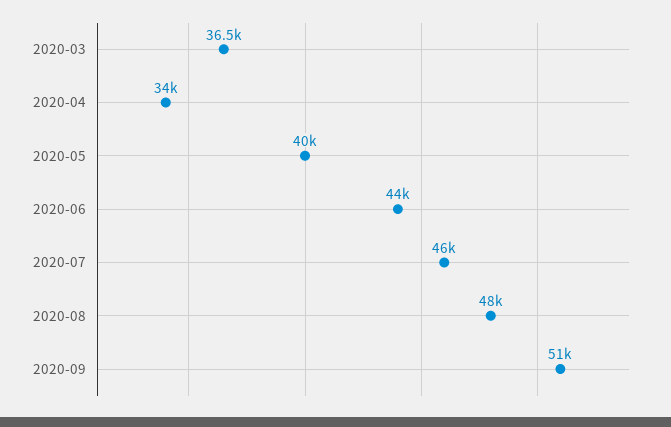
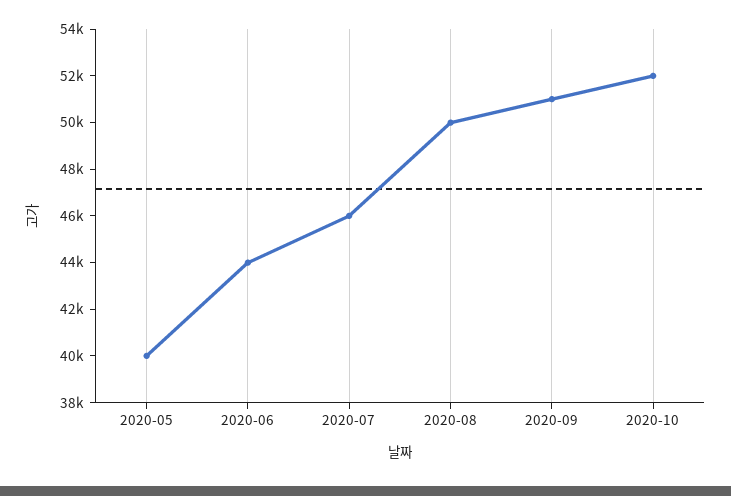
2020-03: 36500 -> none
2020-04: 34000 -> none
2020-08: 48000 -> 50000
2020-10: none -> 52000

